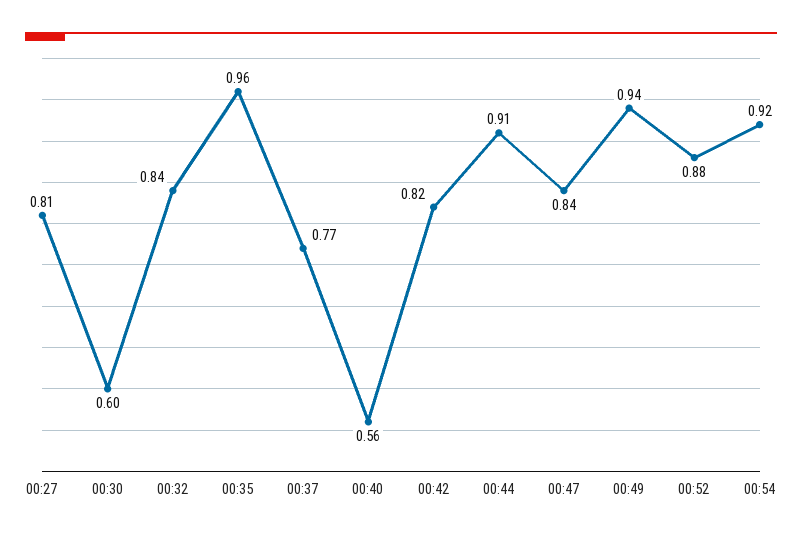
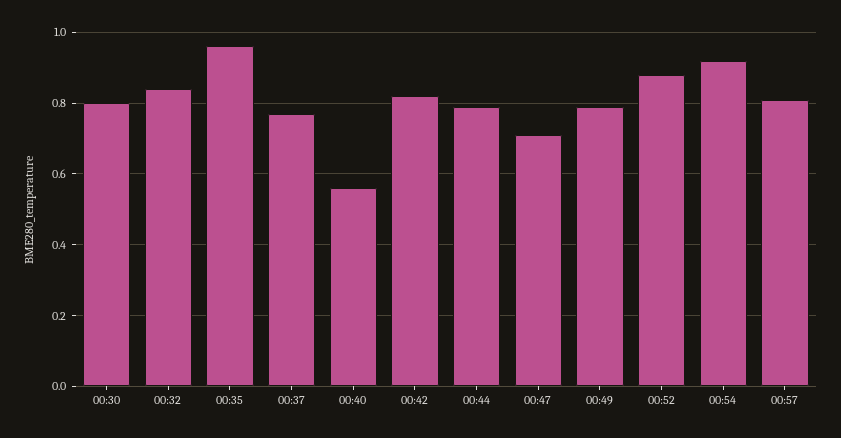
00:27: 0.81 -> none
00:30: 0.6 -> 0.8
00:44: 0.91 -> 0.8
00:47: 0.84 -> 0.7
00:49: 0.94 -> 0.8
00:57: none -> 0.8

